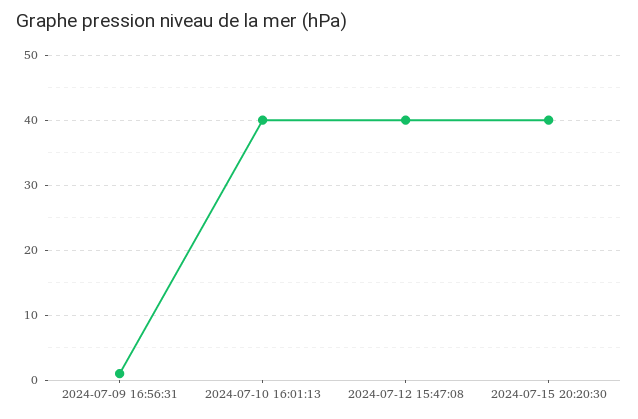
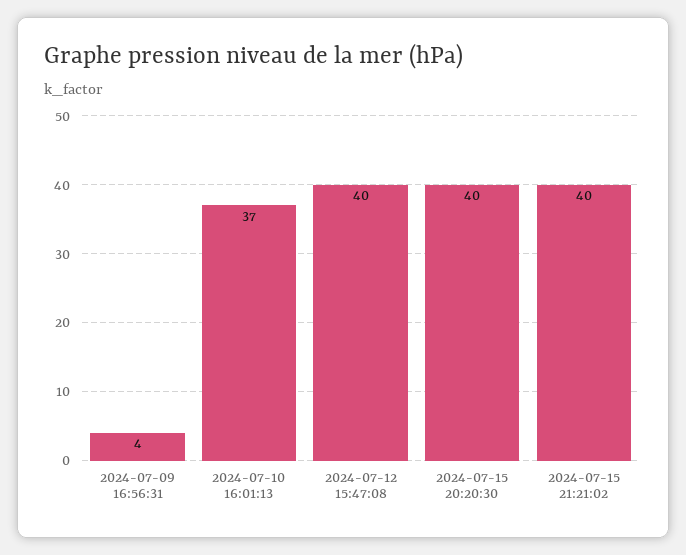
2024-07-09 16:56:31: 1 -> 4
2024-07-10 16:01:13: 40 -> 37
2024-07-15 21:21:02: none -> 40

